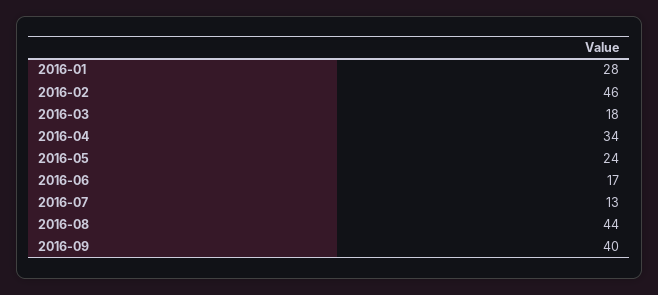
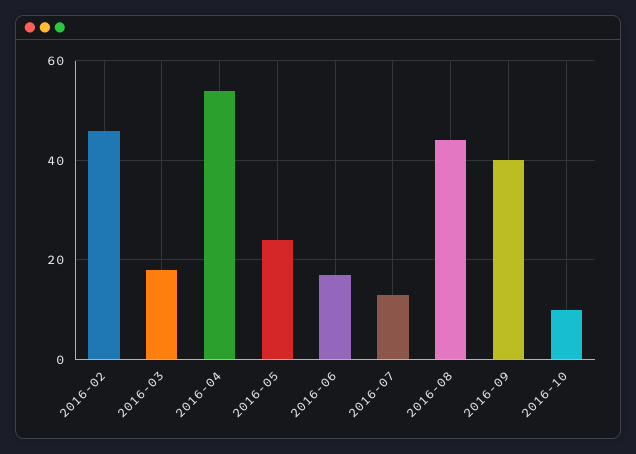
2016-01: 28 -> none
2016-04: 34 -> 55
2016-10: none -> 10

